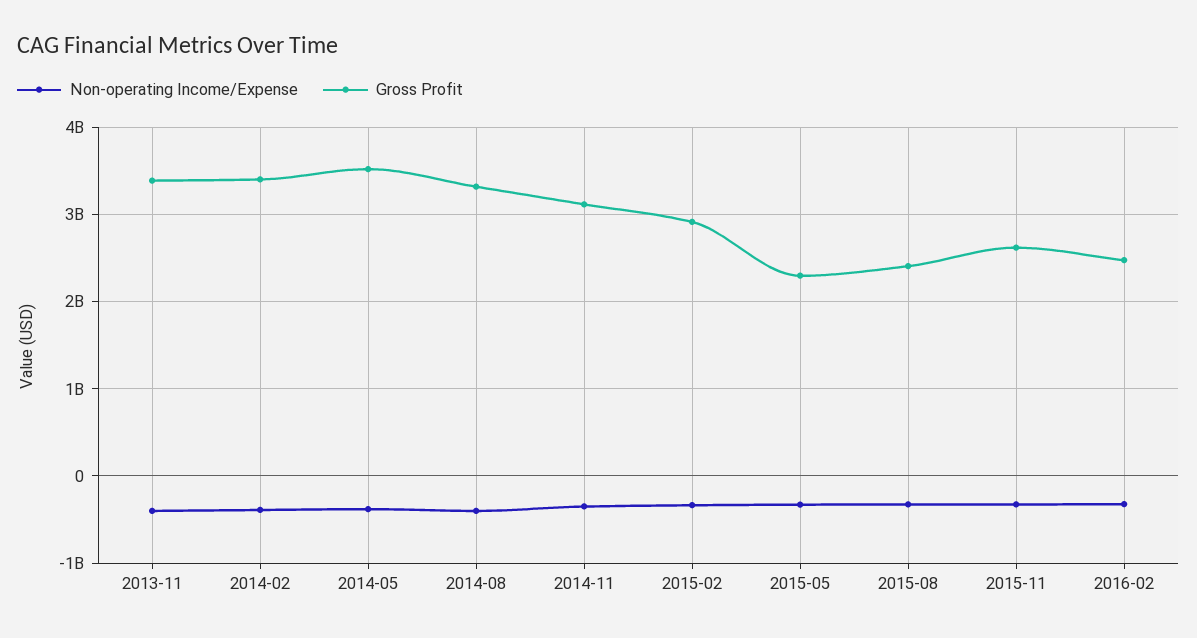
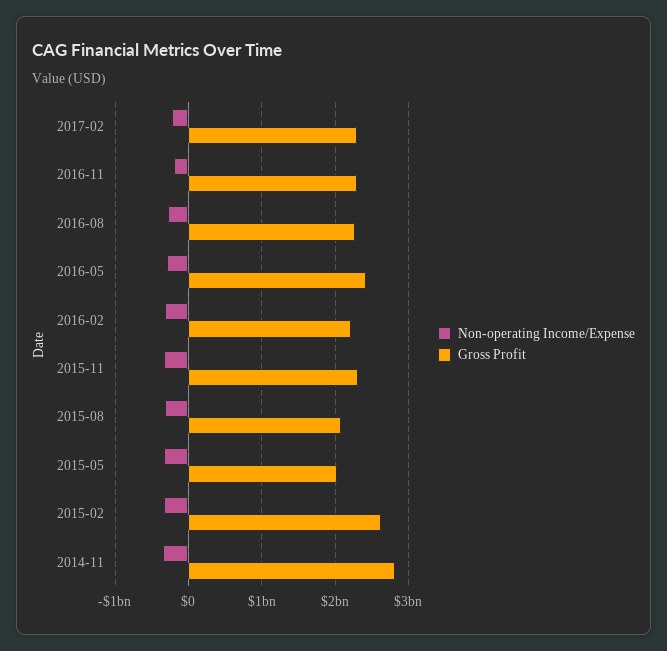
Non-operating Income/Expense, 2013-11: -400000000 -> none
Gross Profit, 2013-11: 3400000000 -> none
Non-operating Income/Expense, 2014-02: -400000000 -> none
Gross Profit, 2014-02: 3400000000 -> none
Non-operating Income/Expense, 2014-05: -400000000 -> none
Gross Profit, 2014-05: 3500000000 -> none
Non-operating Income/Expense, 2014-08: -400000000 -> none
Gross Profit, 2014-08: 3300000000 -> none
Gross Profit, 2014-11: 3100000000 -> 2800000000
Gross Profit, 2015-02: 2900000000 -> 2600000000
Gross Profit, 2015-05: 2300000000 -> 2000000000
Gross Profit, 2015-08: 2400000000 -> 2100000000
Gross Profit, 2015-11: 2600000000 -> 2300000000
Gross Profit, 2016-02: 2500000000 -> 2200000000
Non-operating Income/Expense, 2017-02: none -> -200000000
Gross Profit, 2017-02: none -> 2300000000
Non-operating Income/Expense, 2016-11: none -> -200000000
Gross Profit, 2016-11: none -> 2300000000
Non-operating Income/Expense, 2016-08: none -> -300000000
Gross Profit, 2016-08: none -> 2300000000
Non-operating Income/Expense, 2016-05: none -> -300000000
Gross Profit, 2016-05: none -> 2400000000

